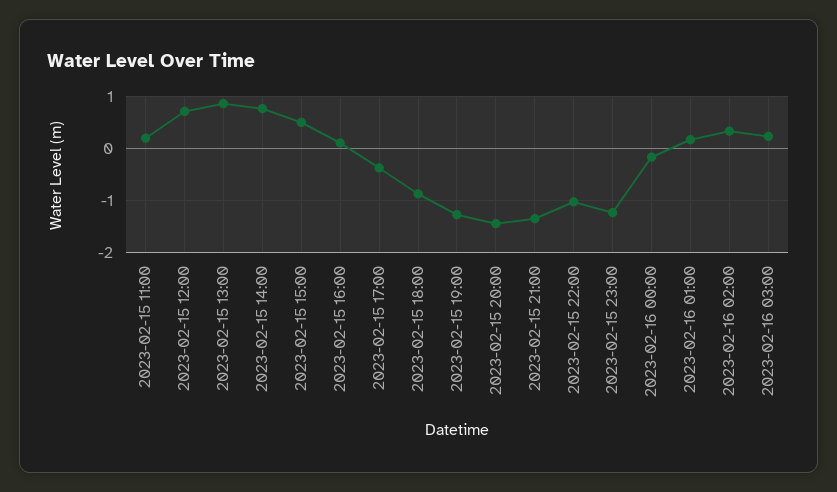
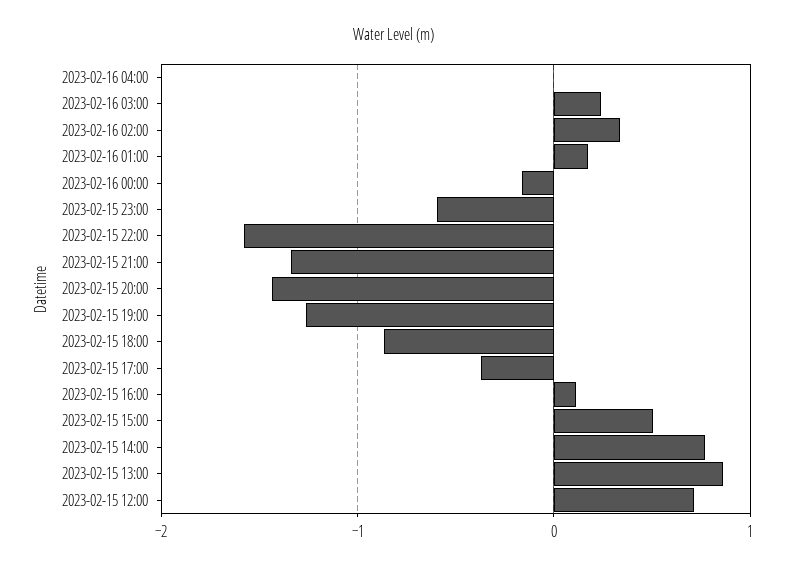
2023-02-15 11:00: 0.2 -> none
2023-02-15 22:00: -1 -> -1.6
2023-02-15 23:00: -1.2 -> -0.6
2023-02-16 04:00: none -> 0

